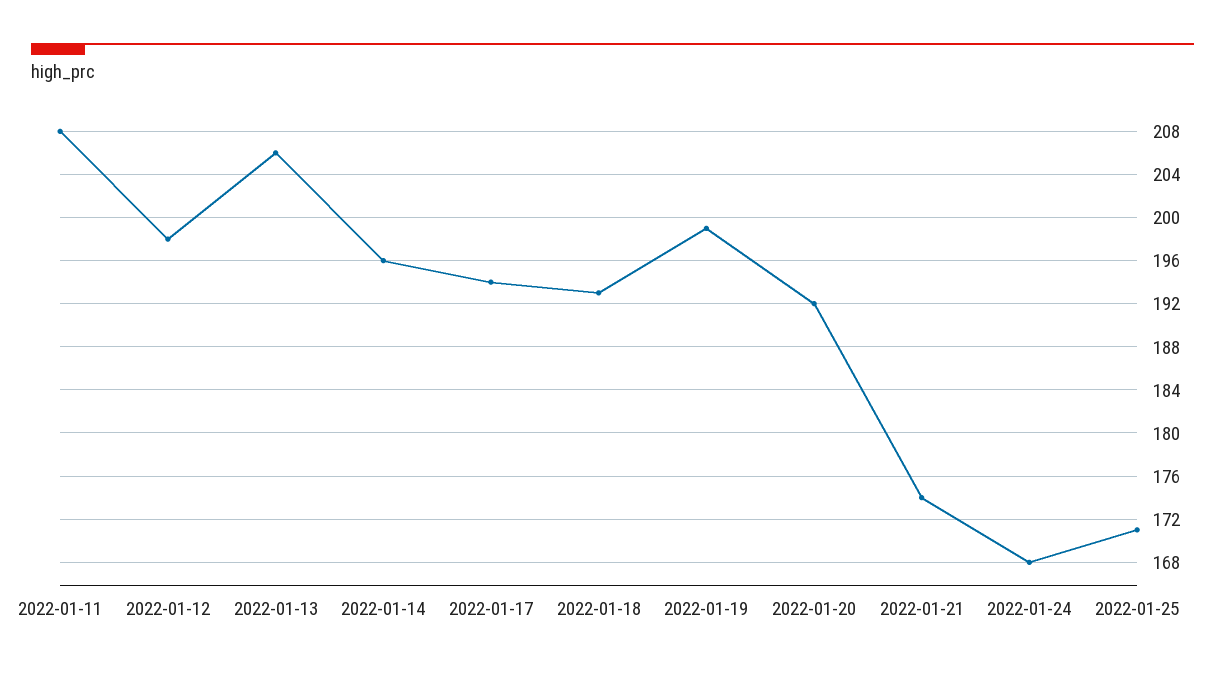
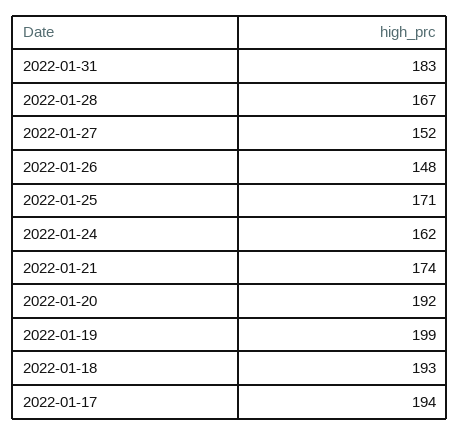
2022-01-11: 208 -> none
2022-01-12: 198 -> none
2022-01-13: 206 -> none
2022-01-14: 196 -> none
2022-01-24: 168 -> 162
2022-01-31: none -> 183
2022-01-28: none -> 167
2022-01-27: none -> 152
2022-01-26: none -> 148

